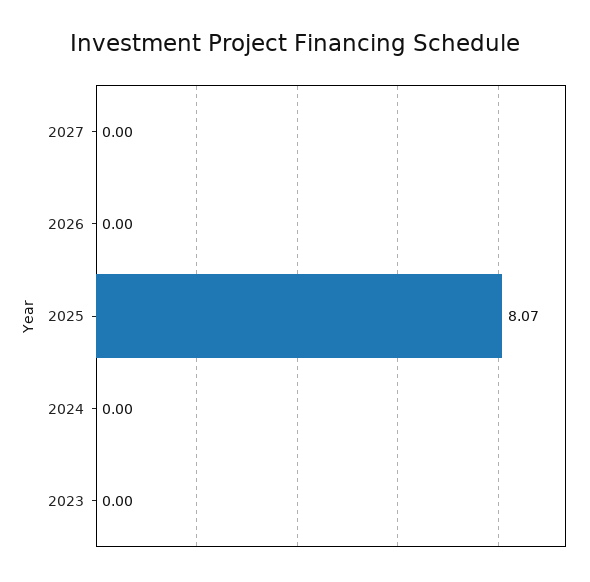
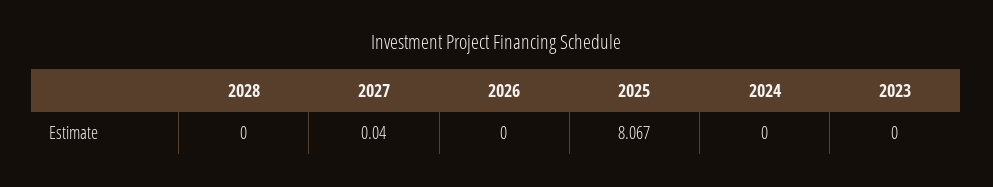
2027: 0 -> 0.04
2028: none -> 0

